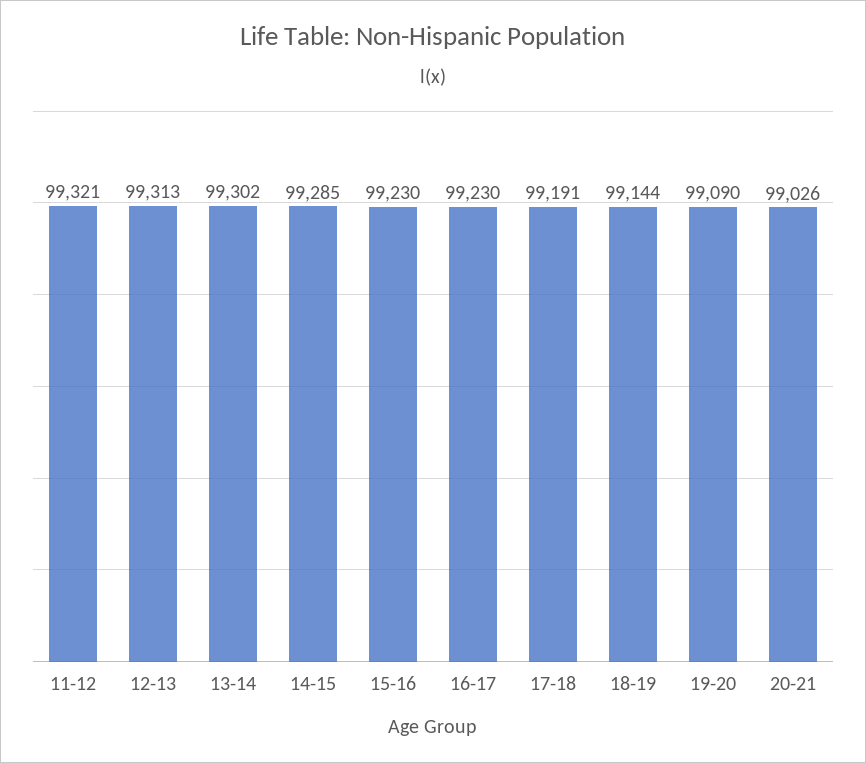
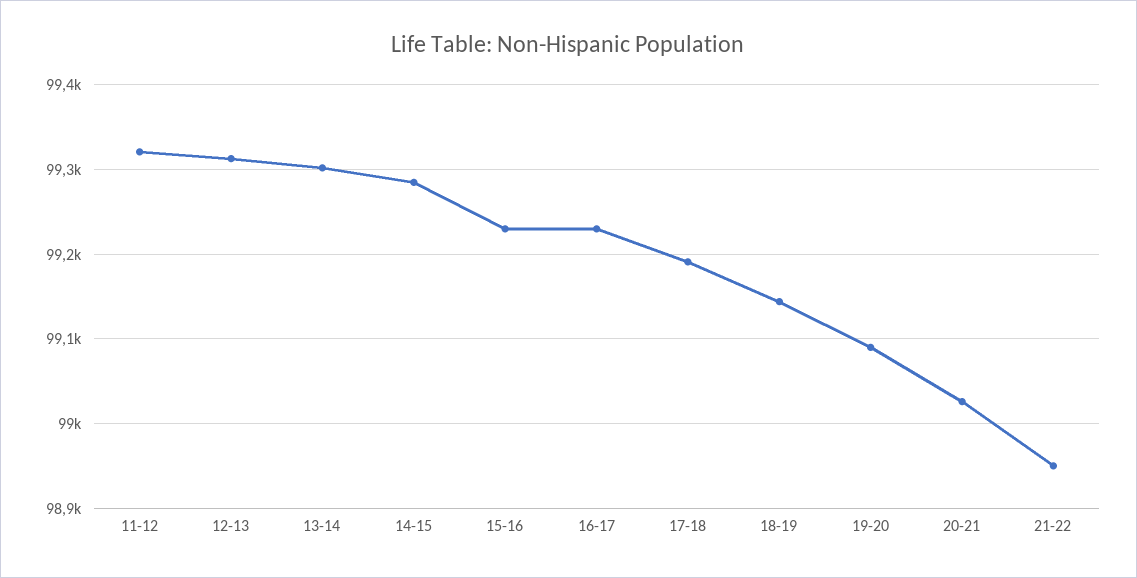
21-22: none -> 98950

